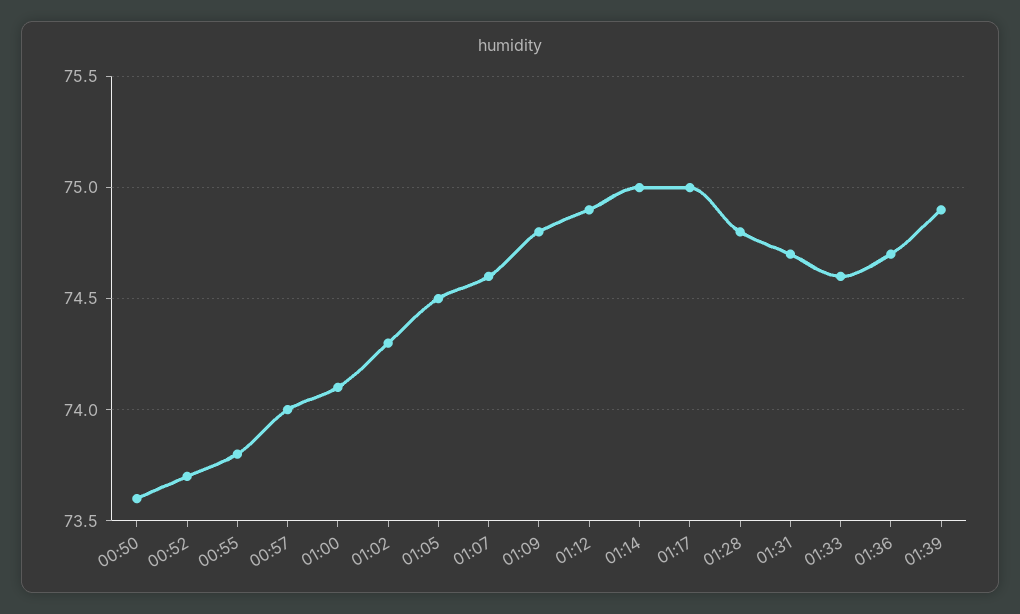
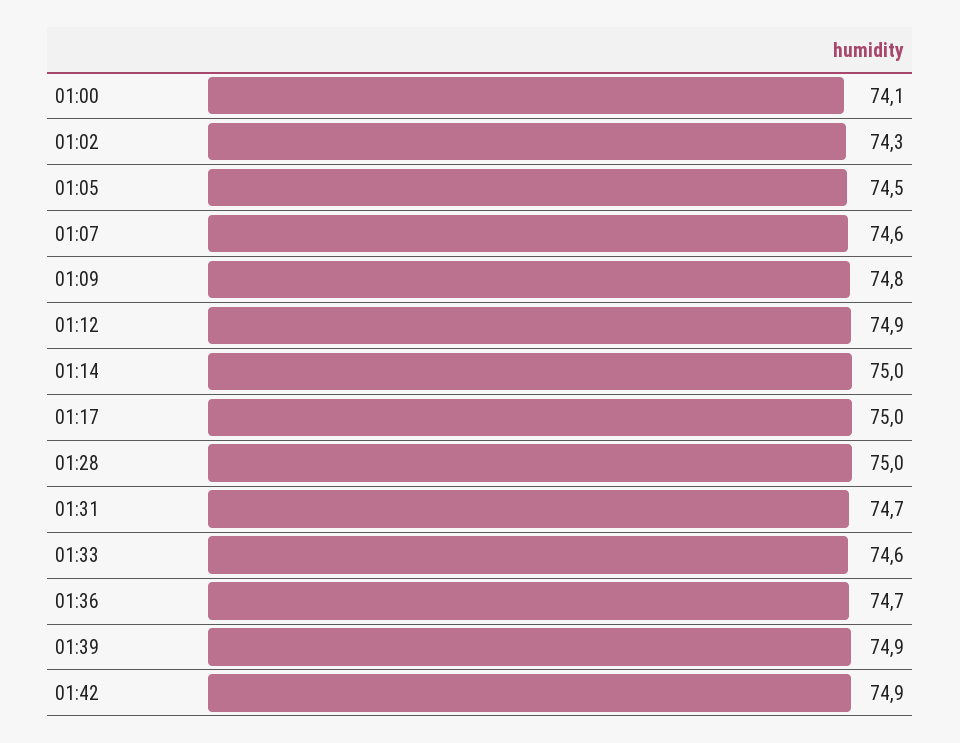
00:50: 73.6 -> none
00:52: 73.7 -> none
00:55: 73.8 -> none
00:57: 74 -> none
01:28: 74.8 -> 75
01:42: none -> 74.9

